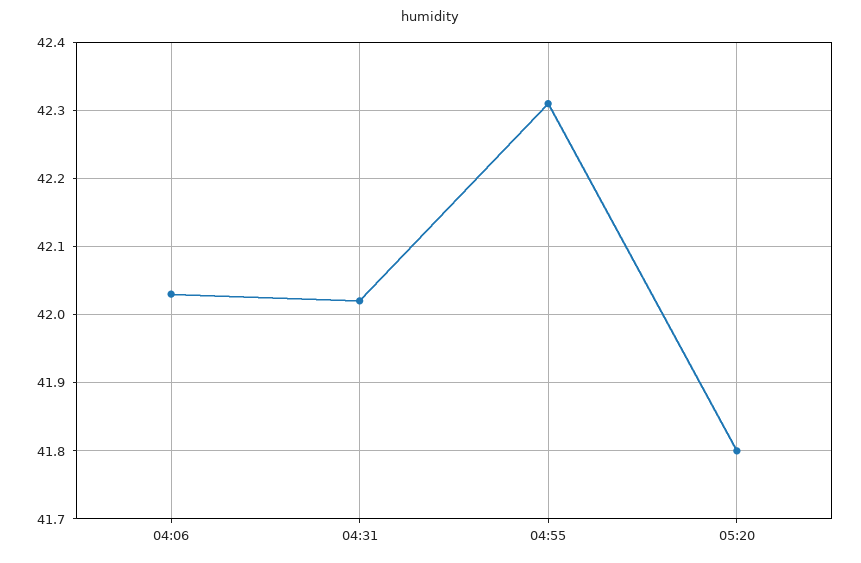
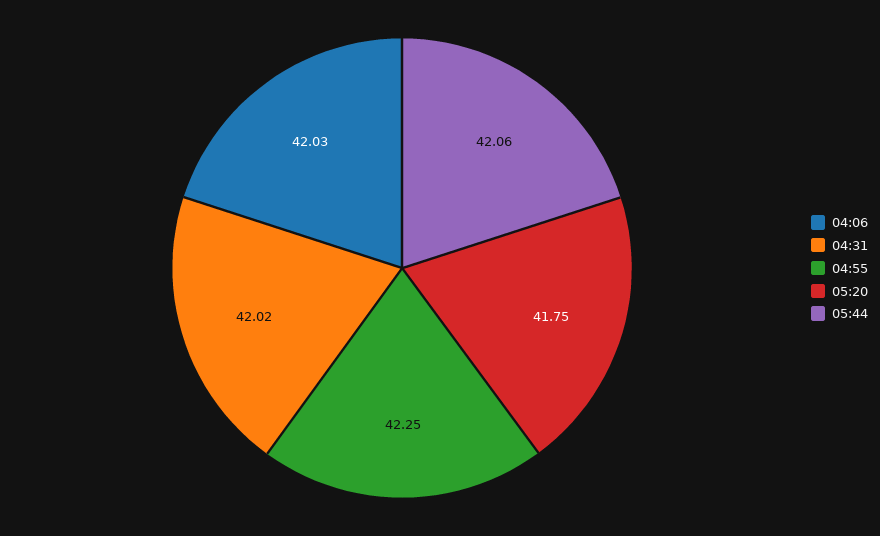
04:55: 42.31 -> 42.25
05:20: 41.8 -> 41.75
05:44: none -> 42.06

